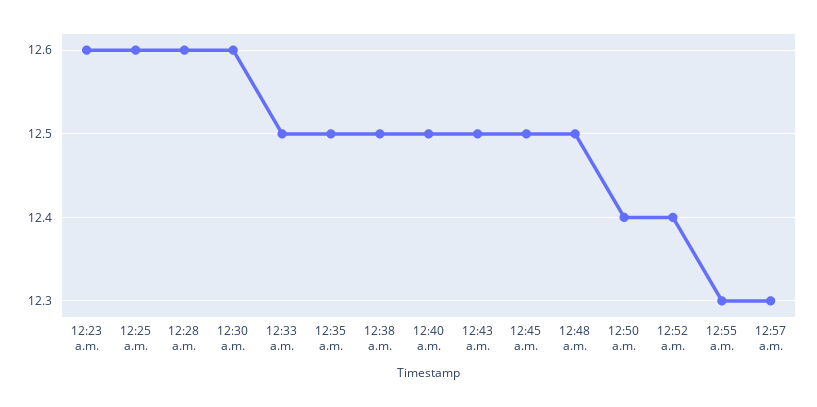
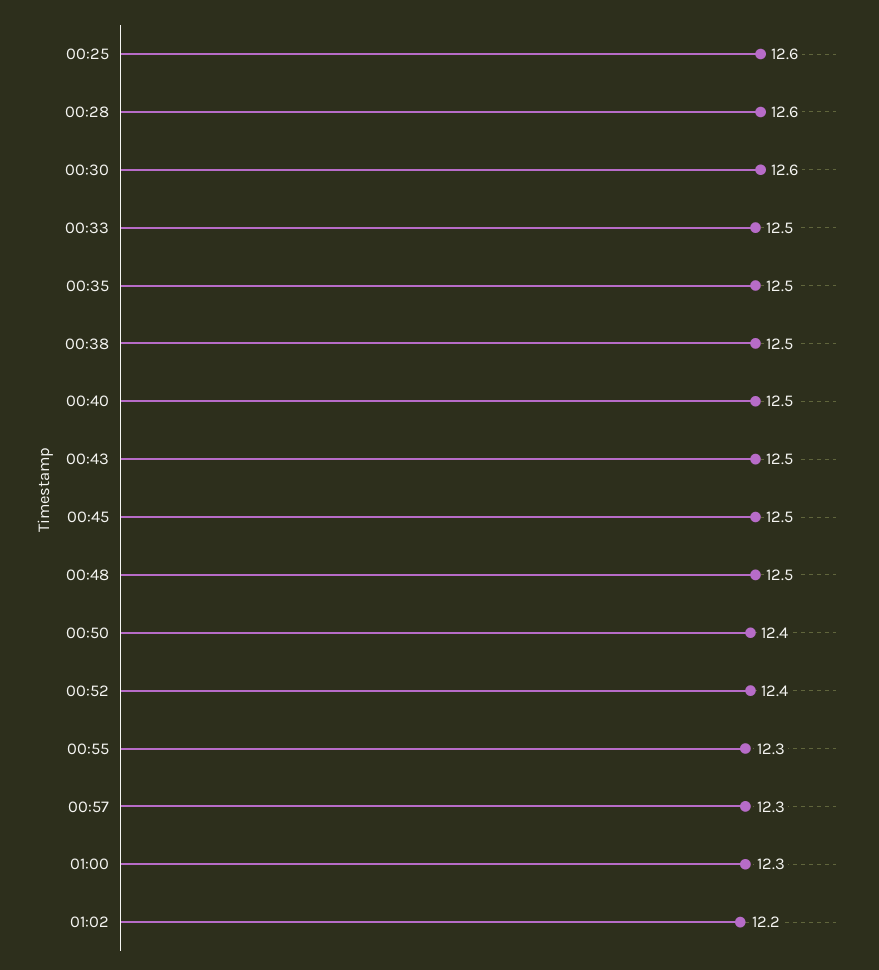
12:23 a.m.: 12.6 -> none
01:00: none -> 12.3
01:02: none -> 12.2

